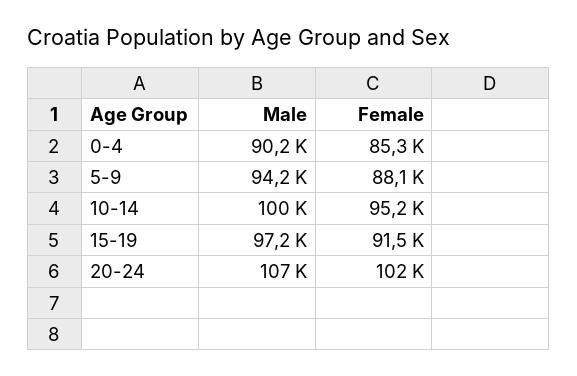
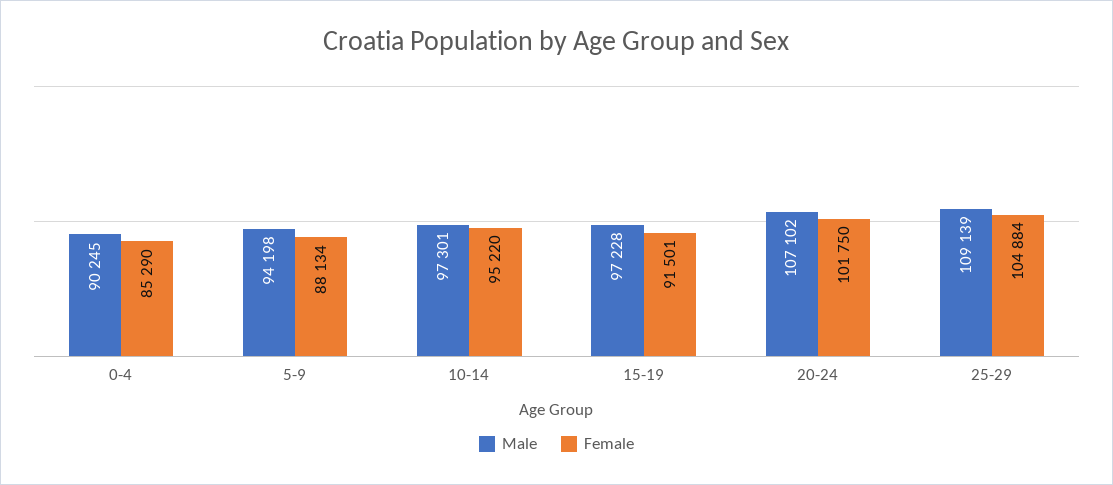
Male, 10-14: 100000 -> 97301
Male, 25-29: none -> 109139
Female, 25-29: none -> 104884

